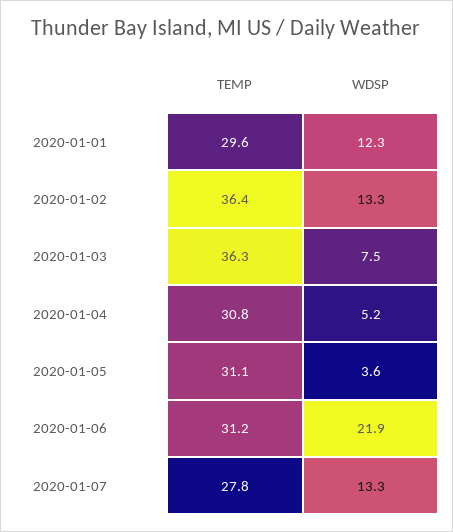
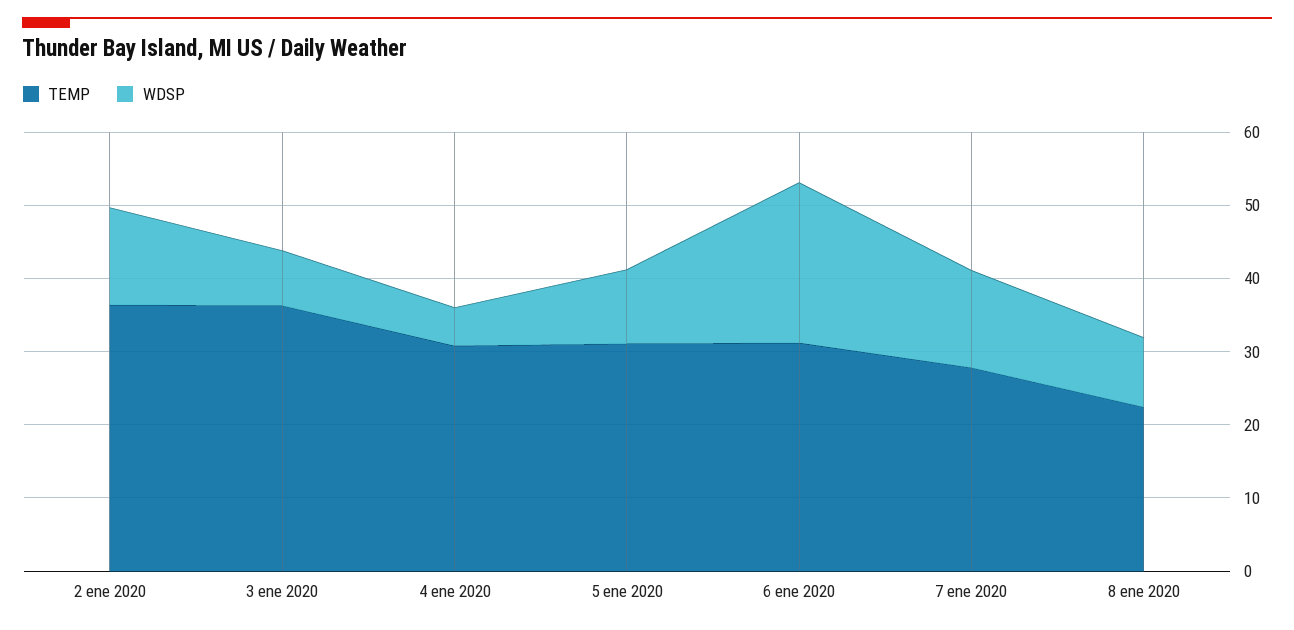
TEMP, 2020-01-01: 29.6 -> none
WDSP, 2020-01-01: 12.3 -> none
WDSP, 2020-01-05: 3.6 -> 10
TEMP, 8 ene 2020: none -> 22
WDSP, 8 ene 2020: none -> 10

